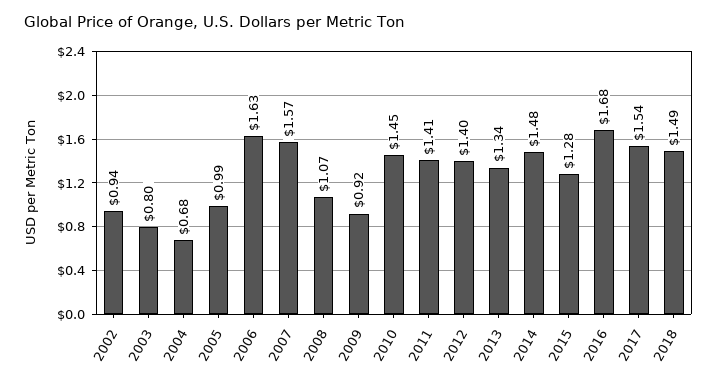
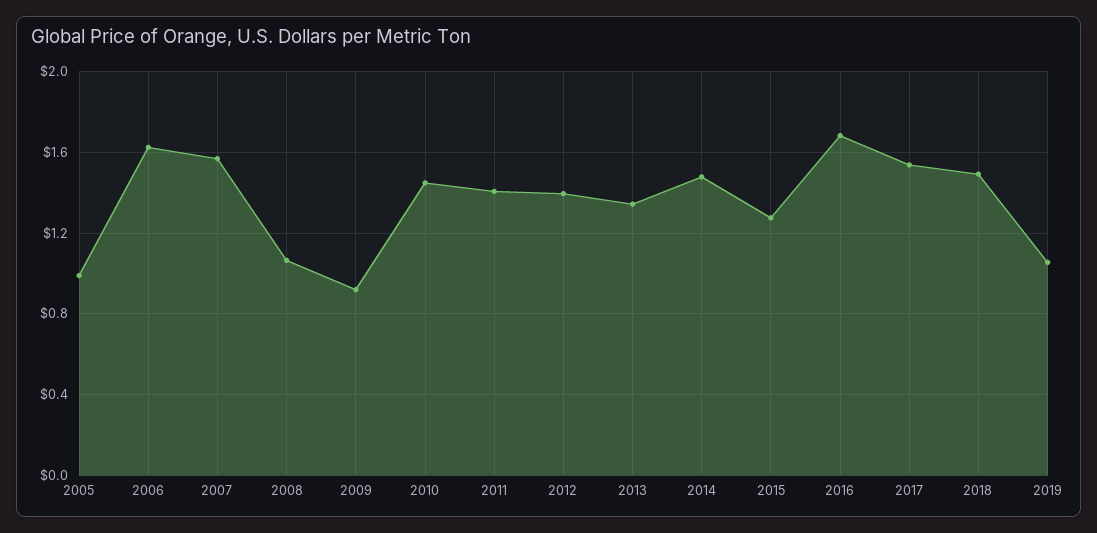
2002: 0.94 -> none
2003: 0.8 -> none
2004: 0.68 -> none
2019: none -> 1.05

